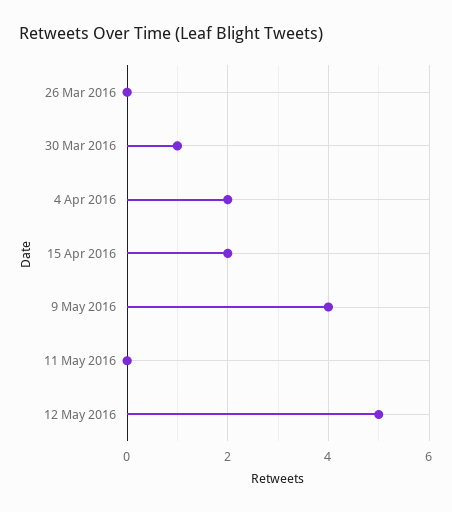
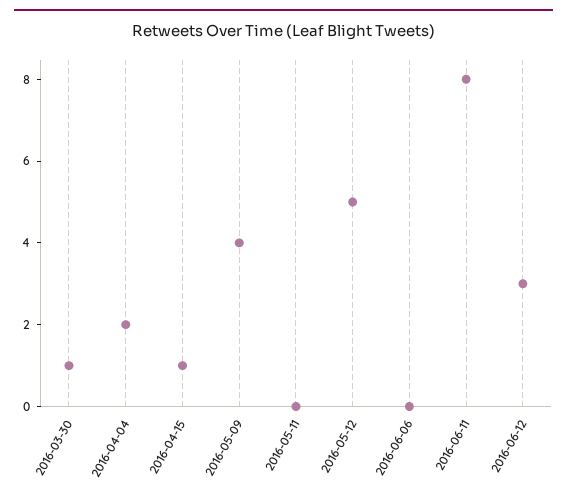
26 Mar 2016: 0 -> none
15 Apr 2016: 2 -> 1
2016-06-06: none -> 0
2016-06-11: none -> 8
2016-06-12: none -> 3

